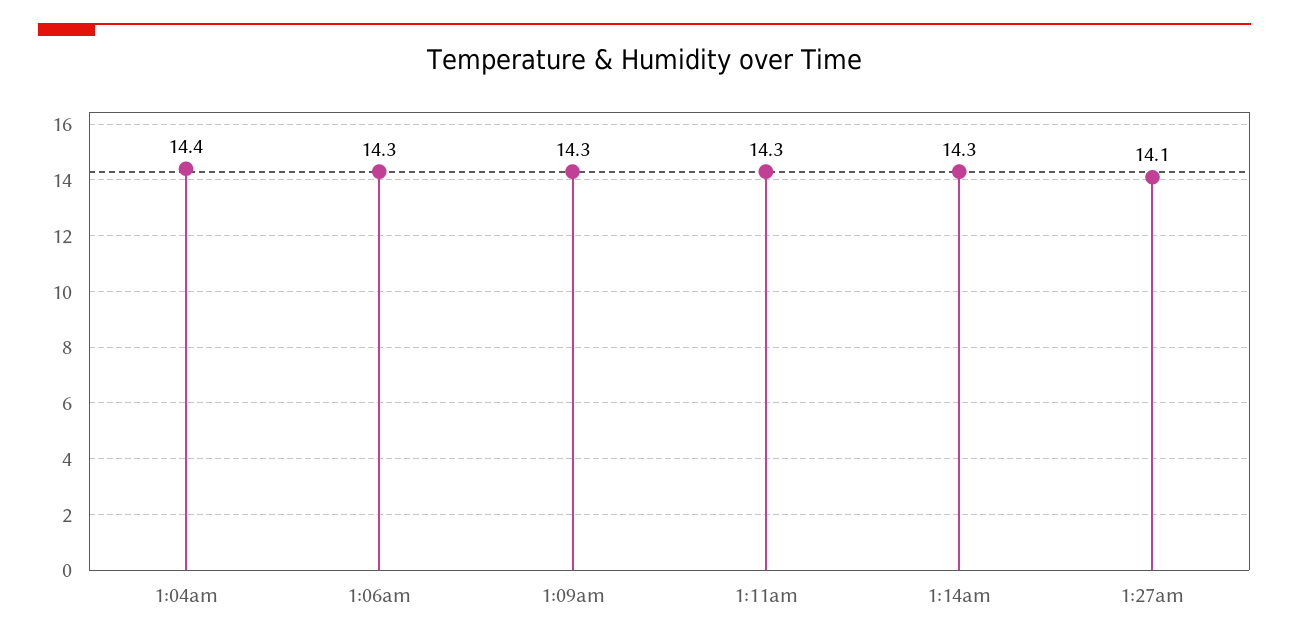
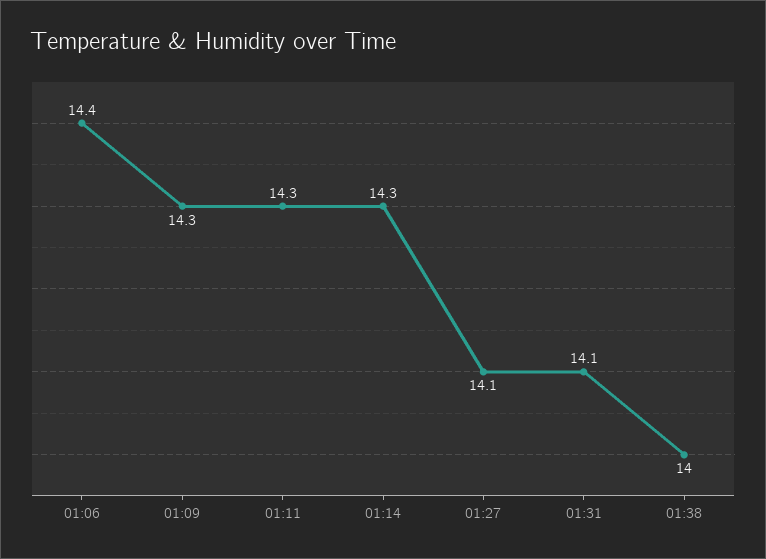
1:04am: 14.4 -> none
1:06am: 14.3 -> 14.4
01:31: none -> 14.1
01:38: none -> 14

